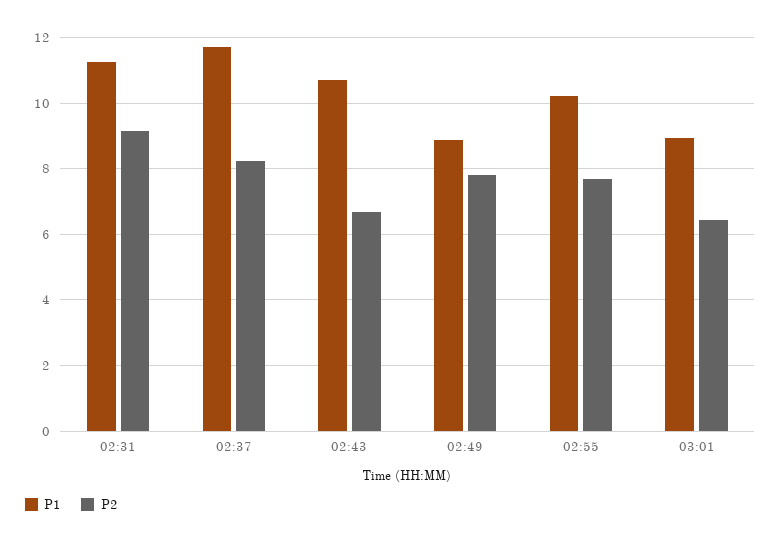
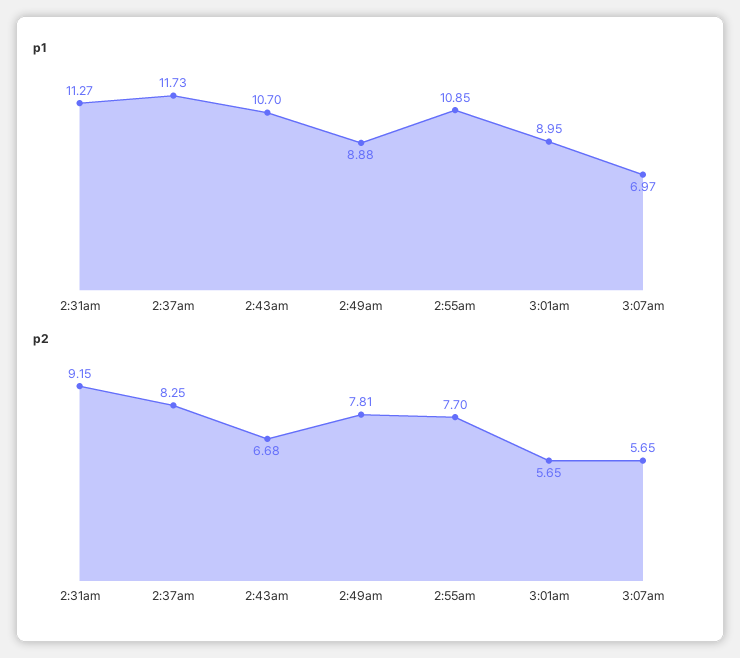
P1, 02:55: 10.2 -> 10.85
P2, 03:01: 6.4 -> 5.65
P1, 3:07am: none -> 6.97
P2, 3:07am: none -> 5.65

